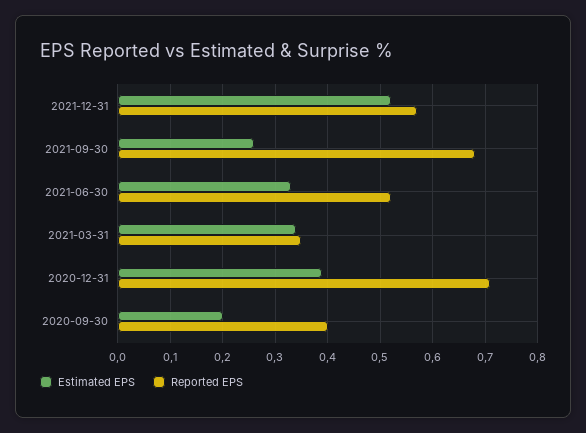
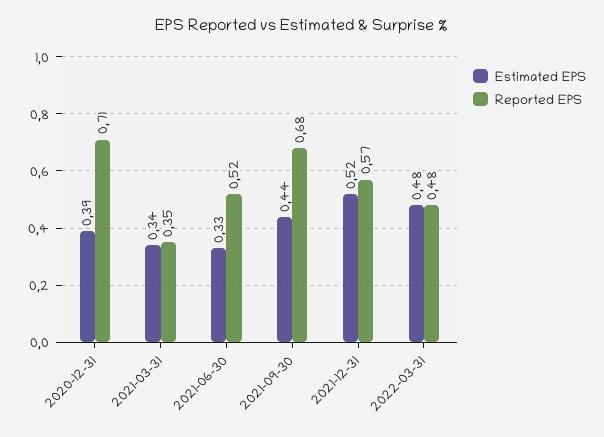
Estimated EPS, 2021-09-30: 0.25 -> 0.44
Estimated EPS, 2020-09-30: 0.2 -> none
Reported EPS, 2020-09-30: 0.4 -> none
Estimated EPS, 2022-03-31: none -> 0.48
Reported EPS, 2022-03-31: none -> 0.48

